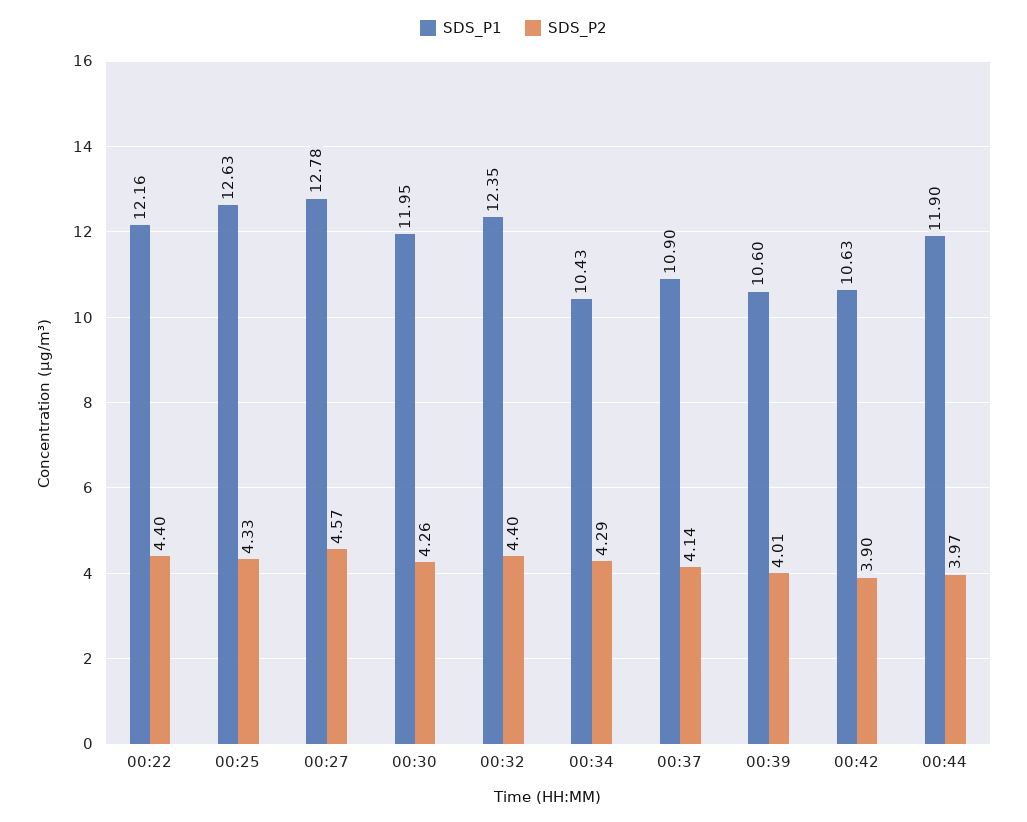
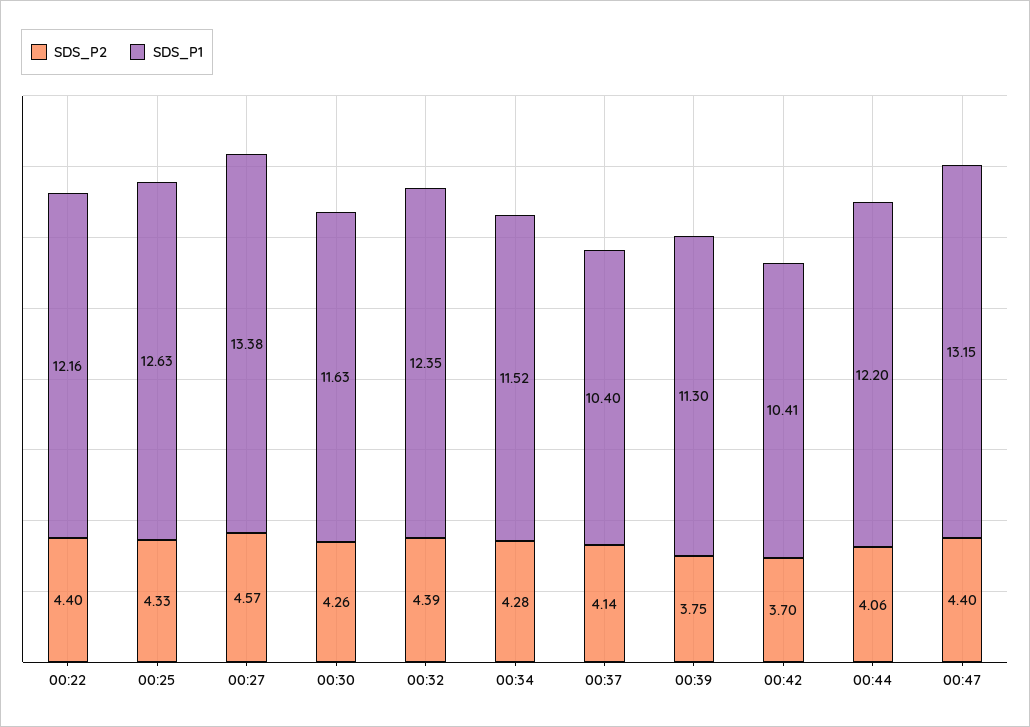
SDS_P1, 00:27: 12.78 -> 13.38
SDS_P1, 00:30: 11.95 -> 11.63
SDS_P2, 00:32: 4.4 -> 4.39
SDS_P1, 00:34: 10.43 -> 11.52
SDS_P2, 00:34: 4.29 -> 4.28
SDS_P1, 00:37: 10.9 -> 10.4
SDS_P1, 00:39: 10.6 -> 11.3
SDS_P2, 00:39: 4.01 -> 3.75
SDS_P1, 00:42: 10.63 -> 10.41
SDS_P2, 00:42: 3.9 -> 3.7
SDS_P1, 00:44: 11.9 -> 12.2
SDS_P2, 00:44: 3.97 -> 4.06
SDS_P2, 00:47: none -> 4.4
SDS_P1, 00:47: none -> 13.15

